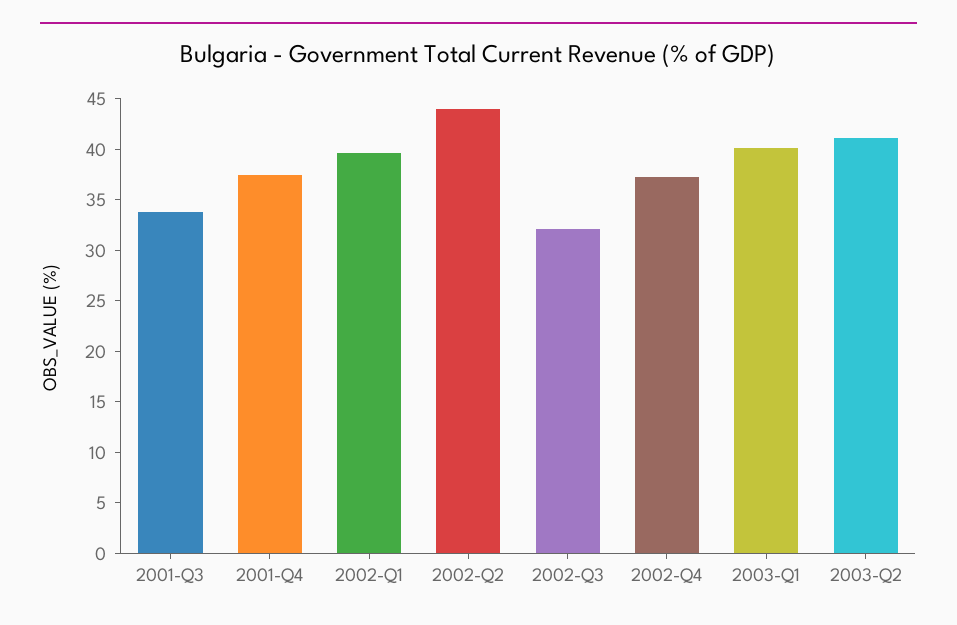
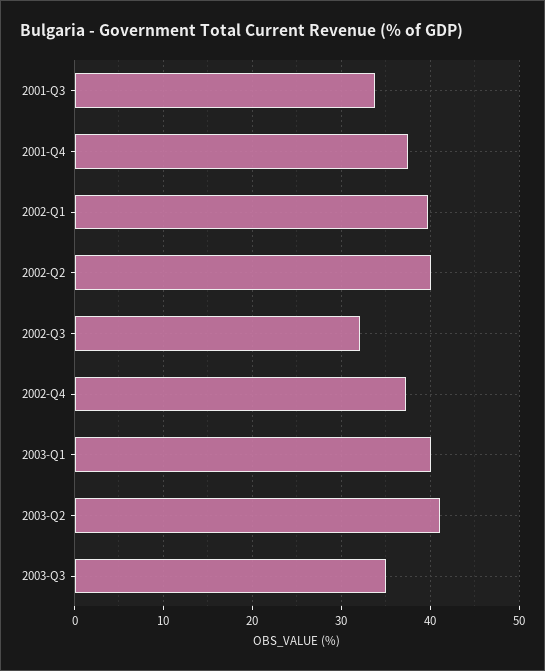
2002-Q2: 44 -> 40
2003-Q3: none -> 35

